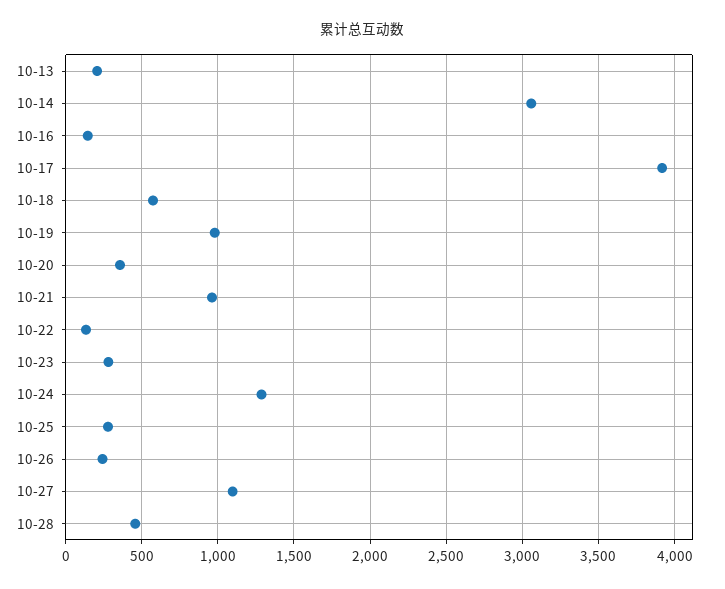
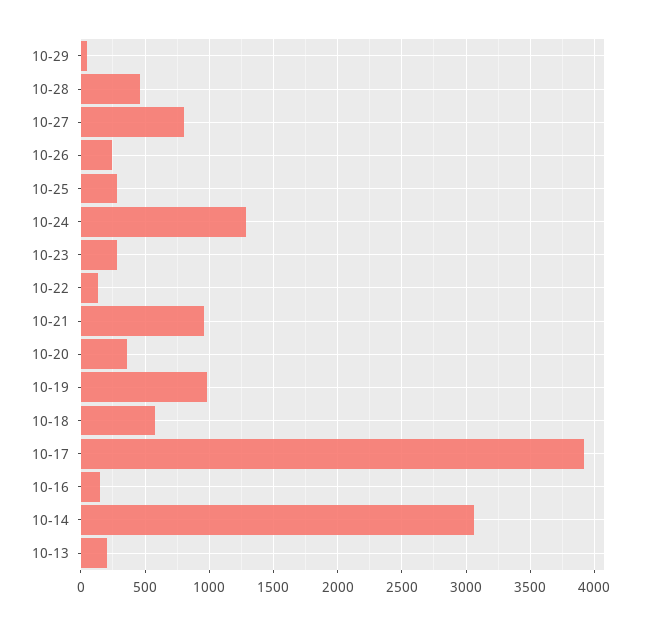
10-27: 1100 -> 800
10-29: none -> 50

